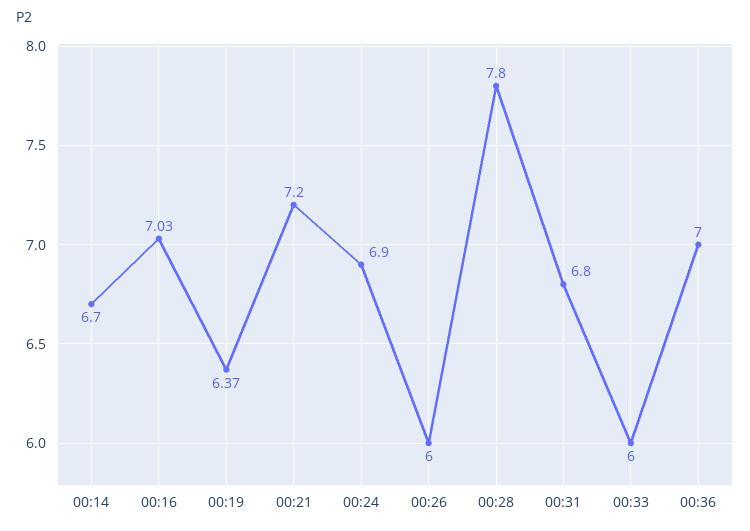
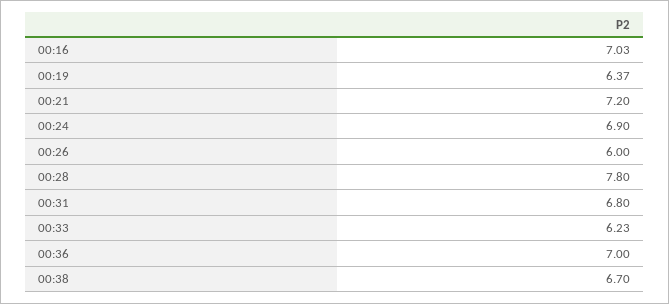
00:14: 6.7 -> none
00:33: 6 -> 6.23
00:38: none -> 6.7

